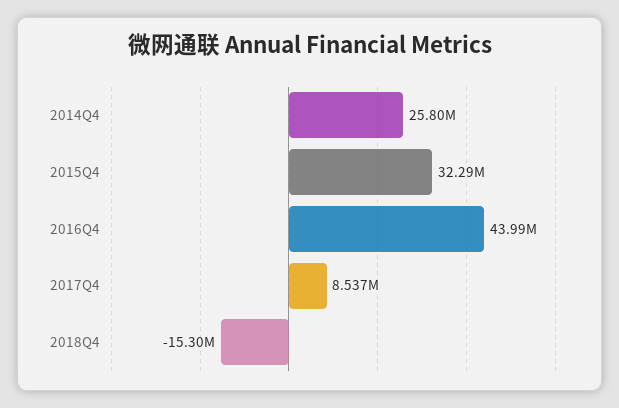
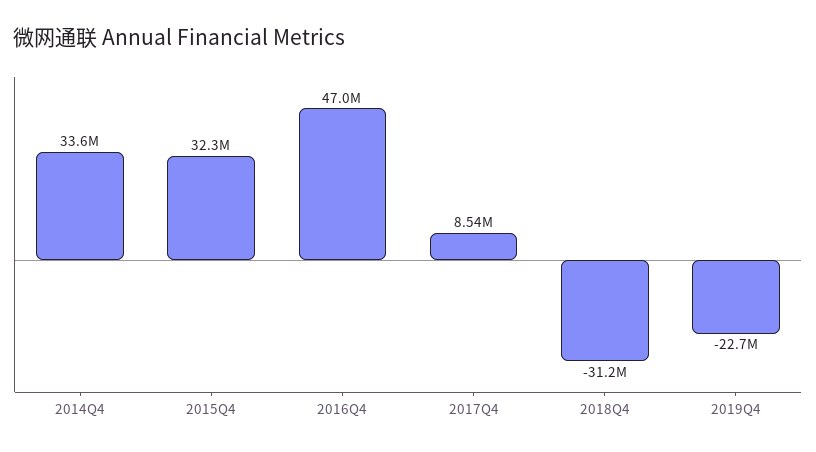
2014Q4: 25800000 -> 33600000
2016Q4: 43990000 -> 47000000
2018Q4: -15300000 -> -31200000
2019Q4: none -> -22700000

